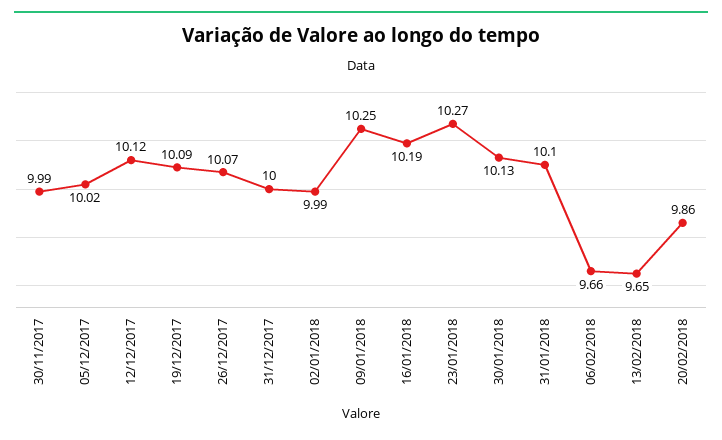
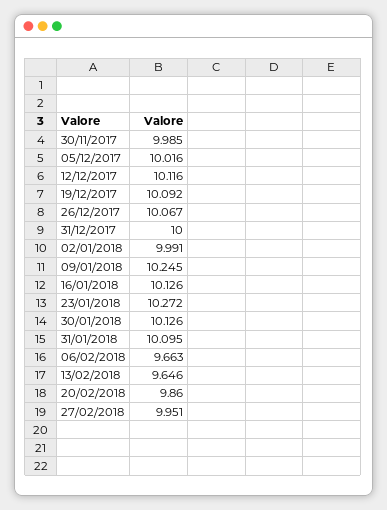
16/01/2018: 10.19 -> 10.126
27/02/2018: none -> 9.951

